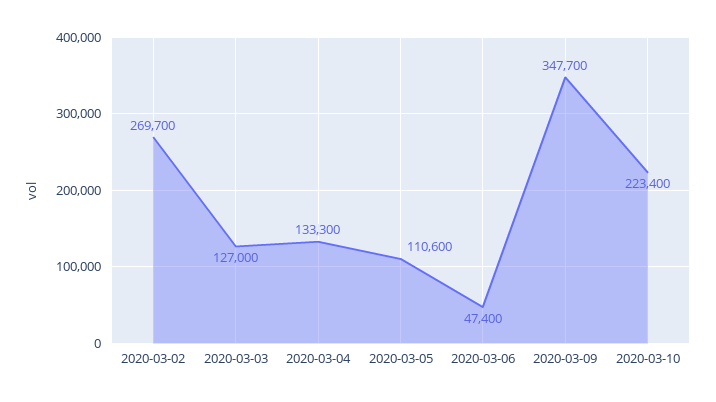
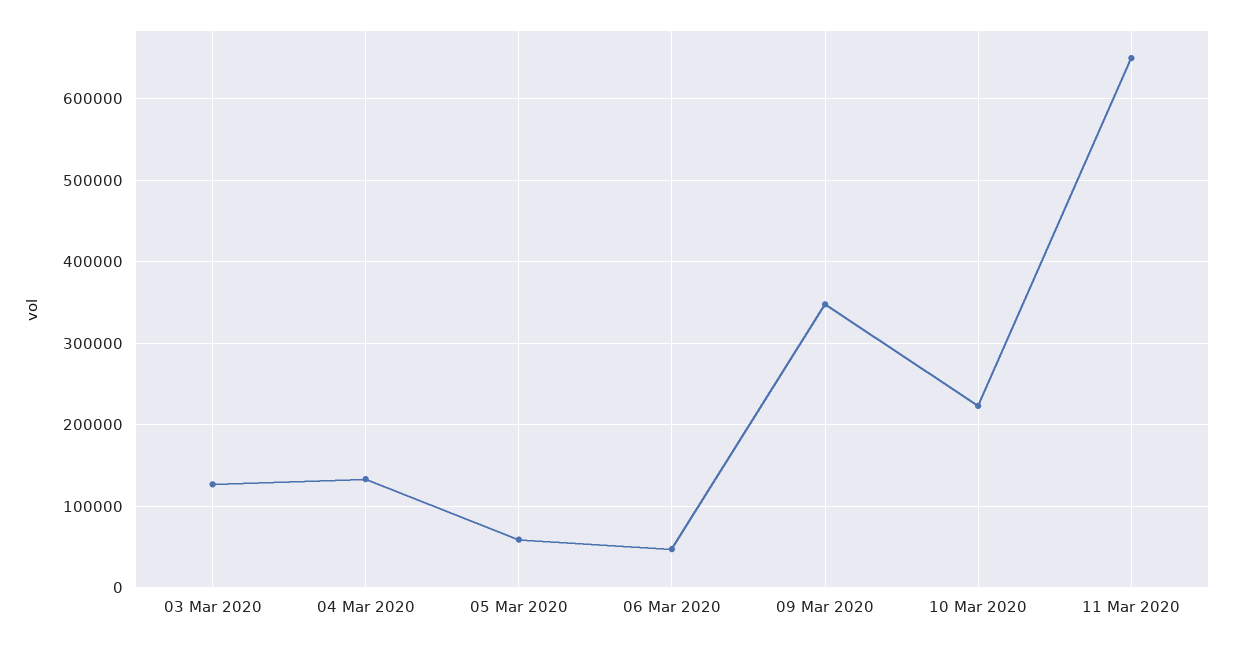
2020-03-02: 269700 -> none
2020-03-05: 110600 -> 60000
11 Mar 2020: none -> 650000

